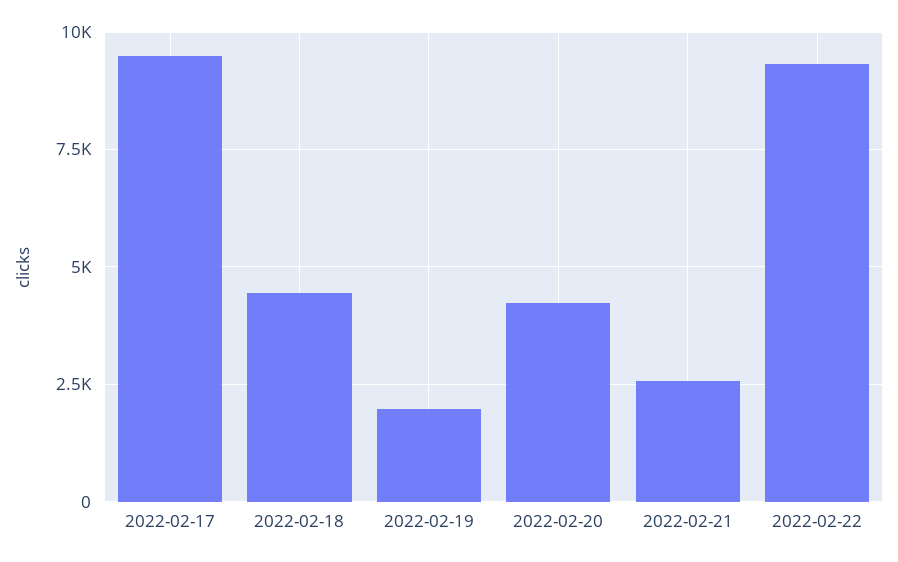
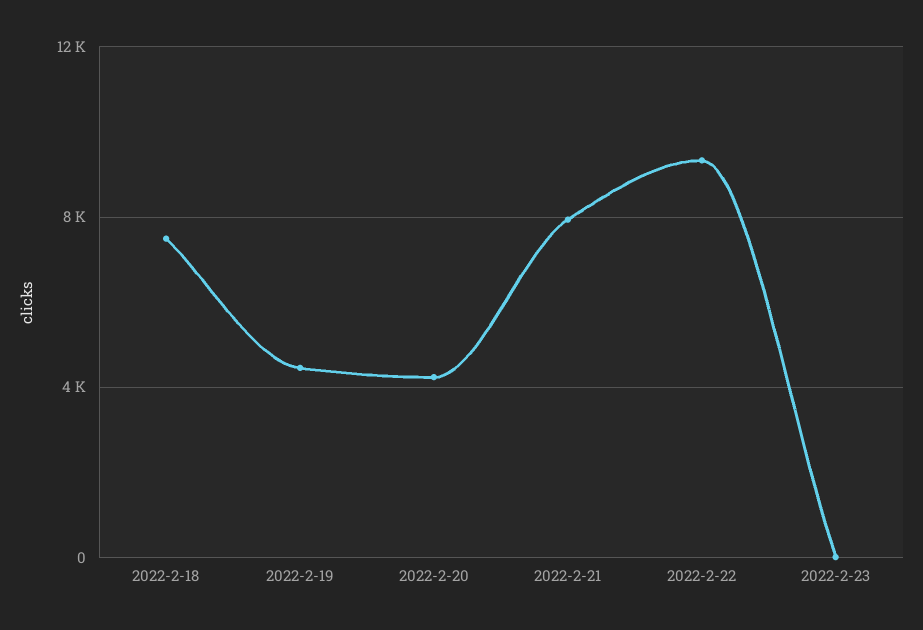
2022-02-17: 9500 -> none
2022-02-18: 4500 -> 7500
2022-02-19: 2000 -> 4500
2022-02-21: 2500 -> 8000
2022-2-23: none -> 0

